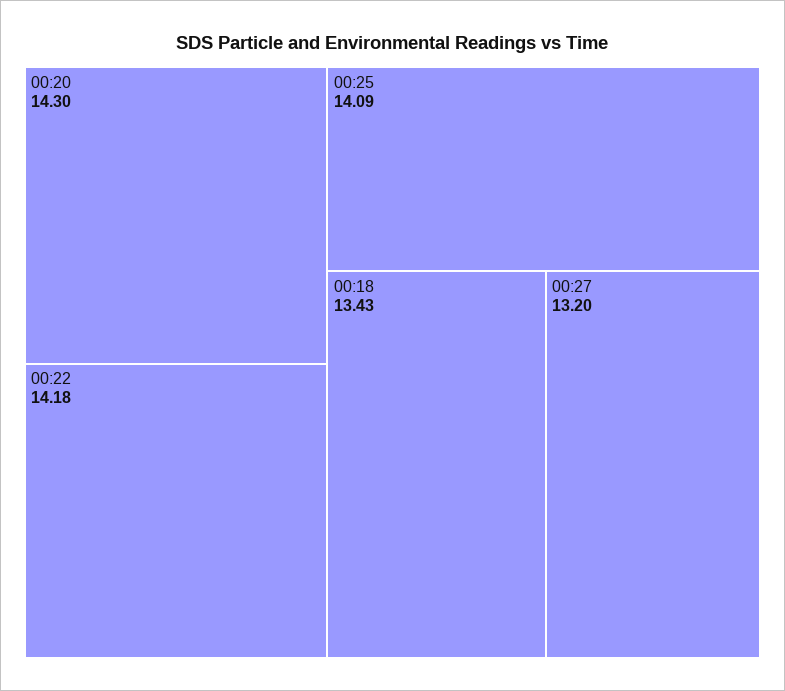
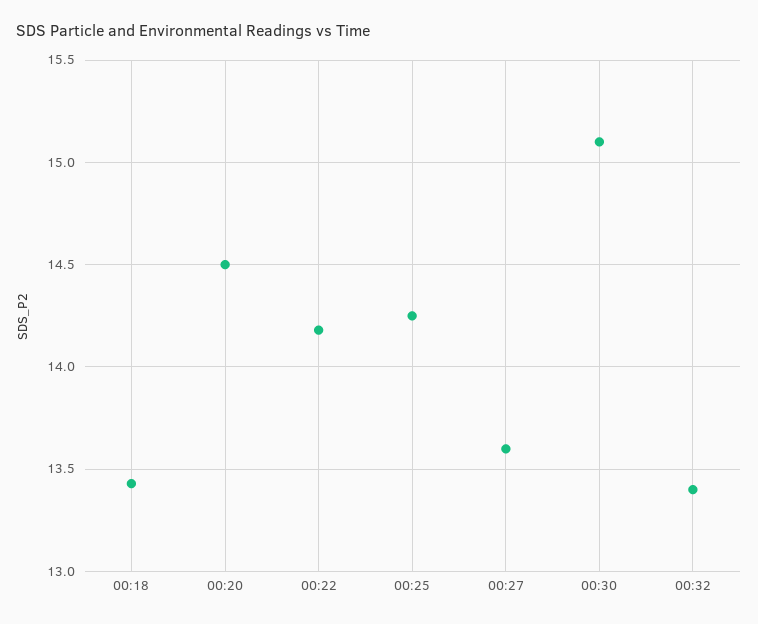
00:20: 14.3 -> 14.5
00:25: 14.09 -> 14.25
00:27: 13.2 -> 13.6
00:30: none -> 15.1
00:32: none -> 13.4

